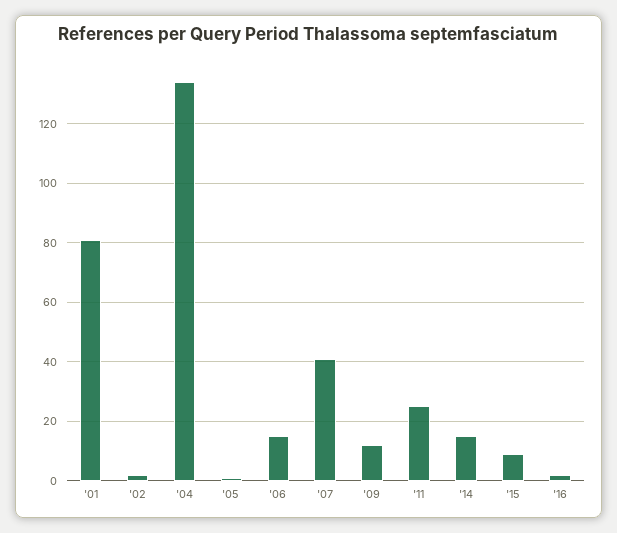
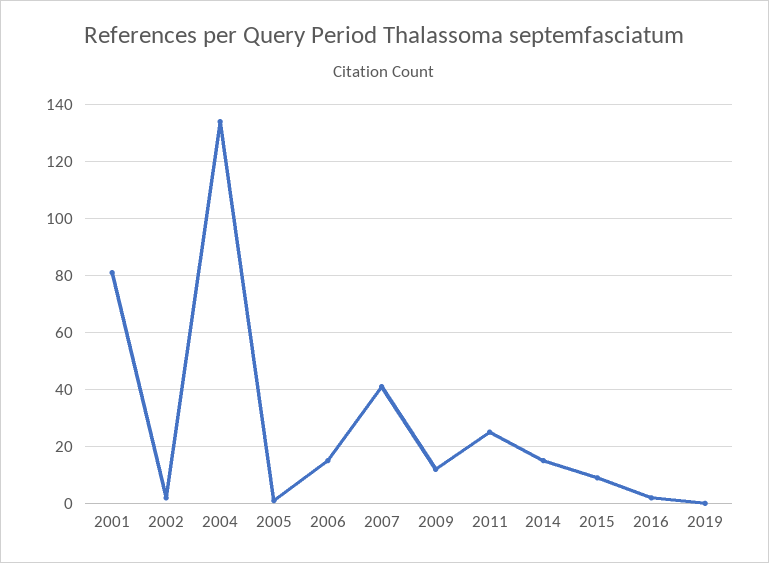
2019: none -> 0

